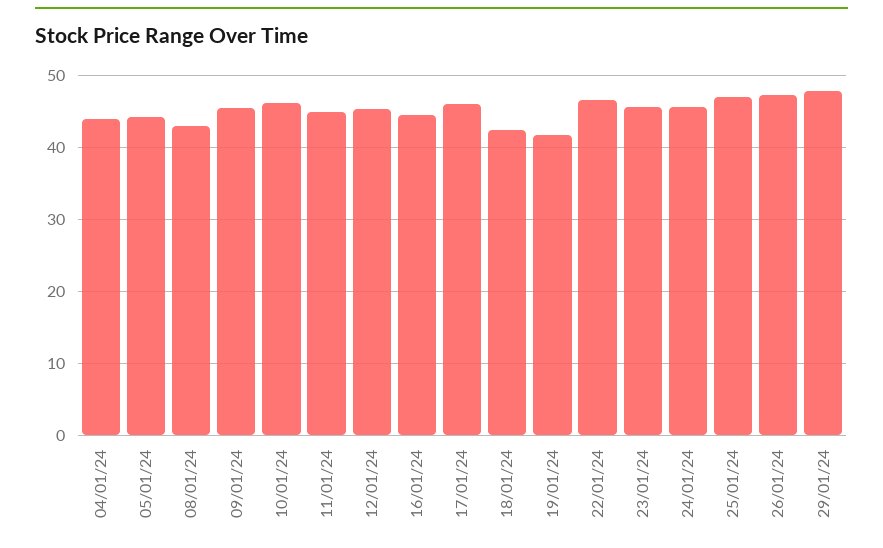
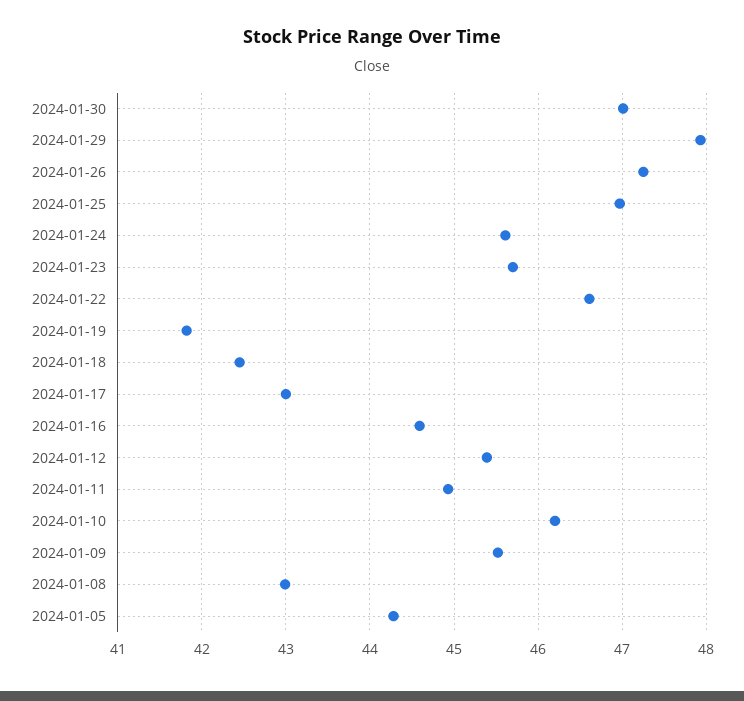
04/01/24: 44 -> none
17/01/24: 46 -> 43
2024-01-30: none -> 47

